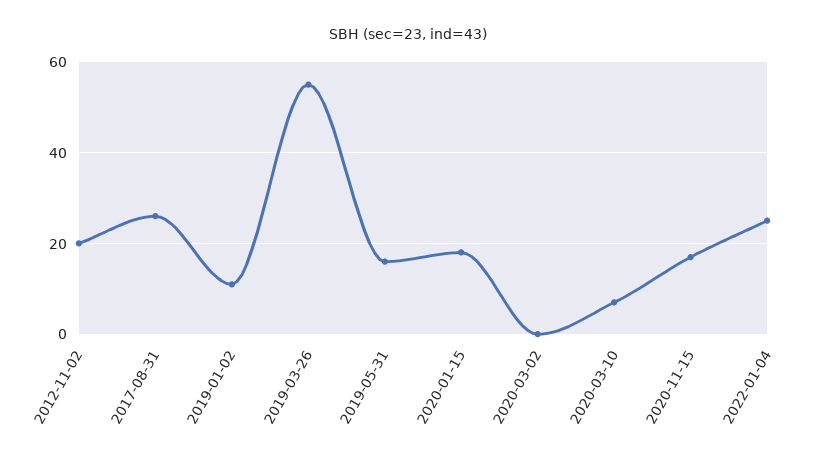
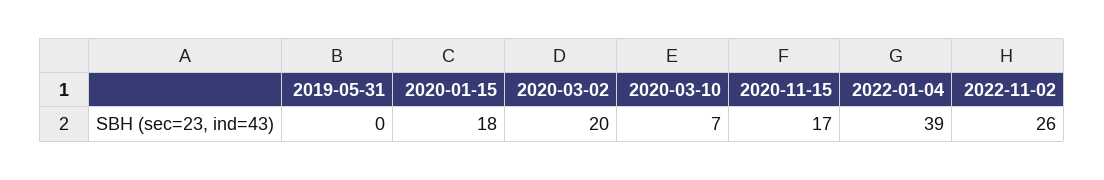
2012-11-02: 20 -> none
2017-08-31: 25 -> none
2019-01-02: 10 -> none
2019-03-26: 55 -> none
2019-05-31: 15 -> 0
2020-03-02: 0 -> 20
2022-01-04: 25 -> 39
2022-11-02: none -> 26

